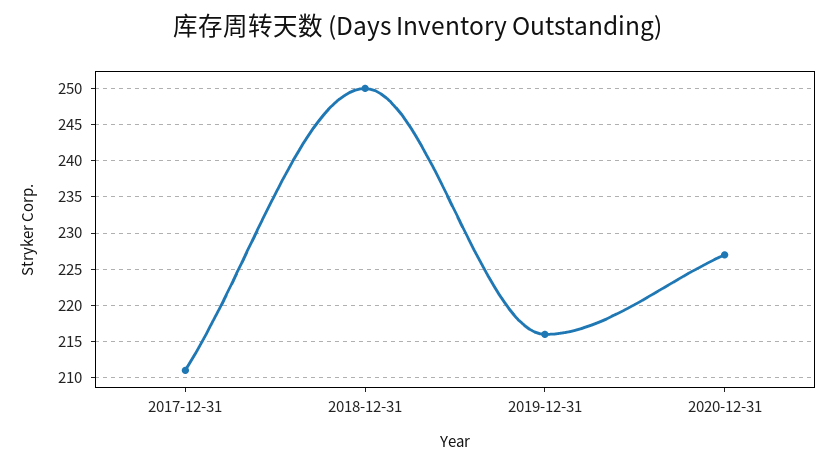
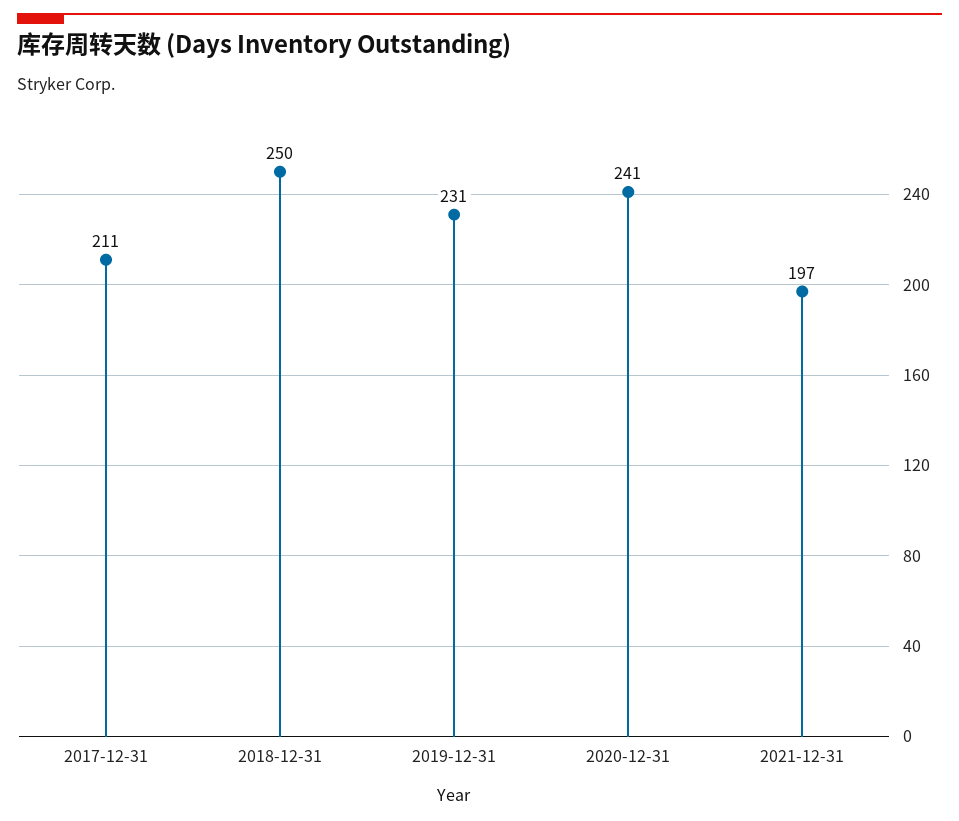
2019-12-31: 216 -> 231
2020-12-31: 227 -> 241
2021-12-31: none -> 197

